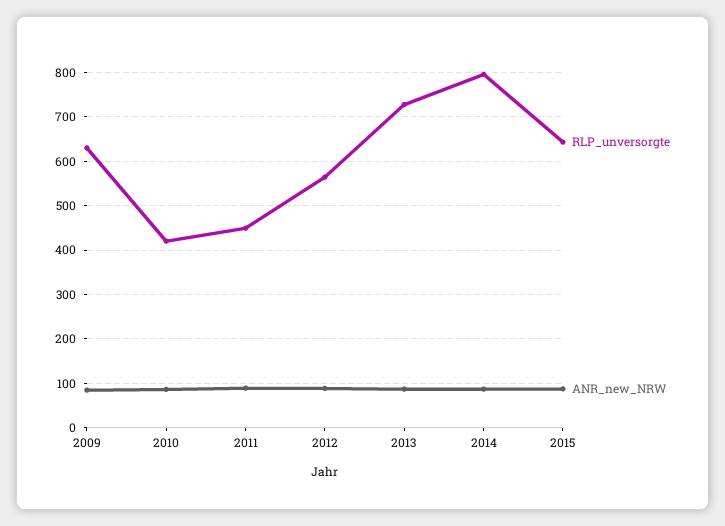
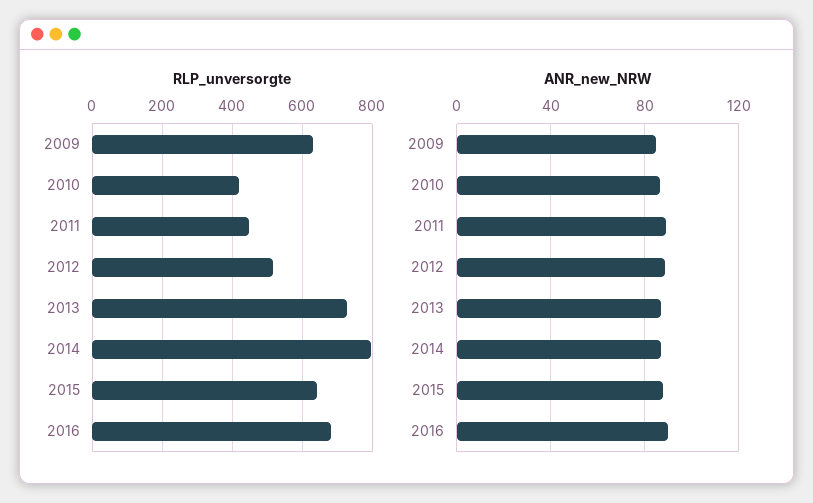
RLP_unversorgte, 2012: 560 -> 520
RLP_unversorgte, 2016: none -> 680
ANR_new_NRW, 2016: none -> 90

